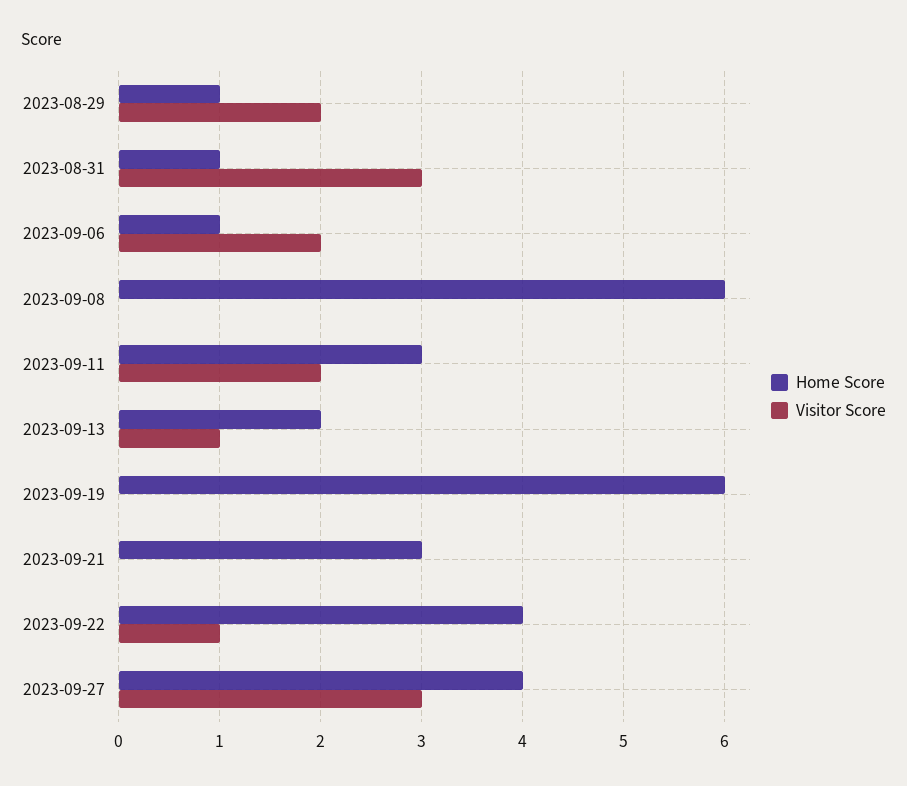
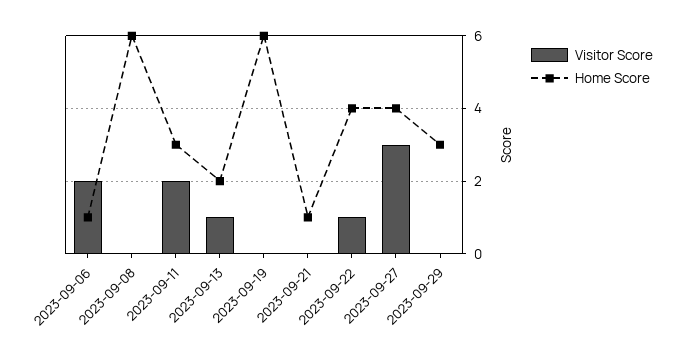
Home Score, 2023-08-29: 1 -> none
Visitor Score, 2023-08-29: 2 -> none
Home Score, 2023-08-31: 1 -> none
Visitor Score, 2023-08-31: 3 -> none
Home Score, 2023-09-21: 3 -> 1
Visitor Score, 2023-09-29: none -> 0
Home Score, 2023-09-29: none -> 3

